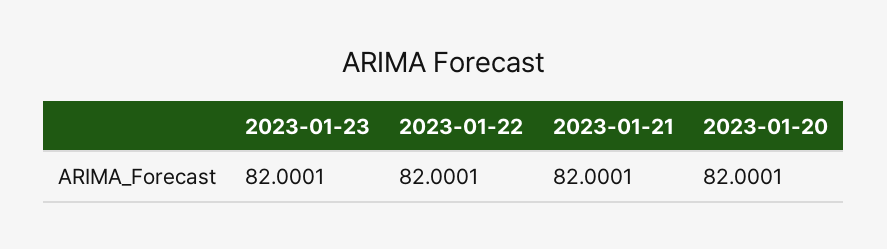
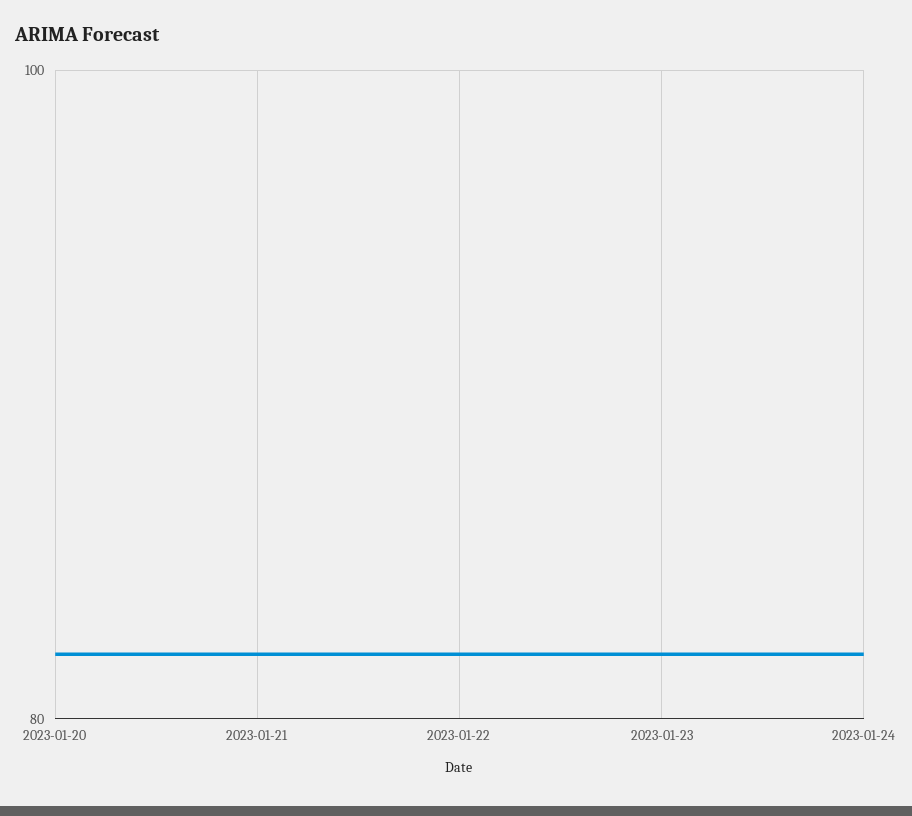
2023-01-24: none -> 82

